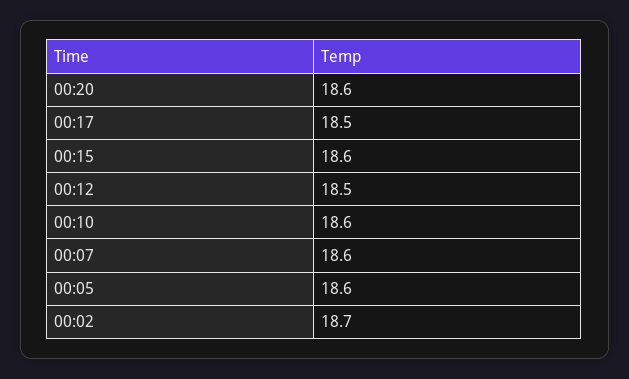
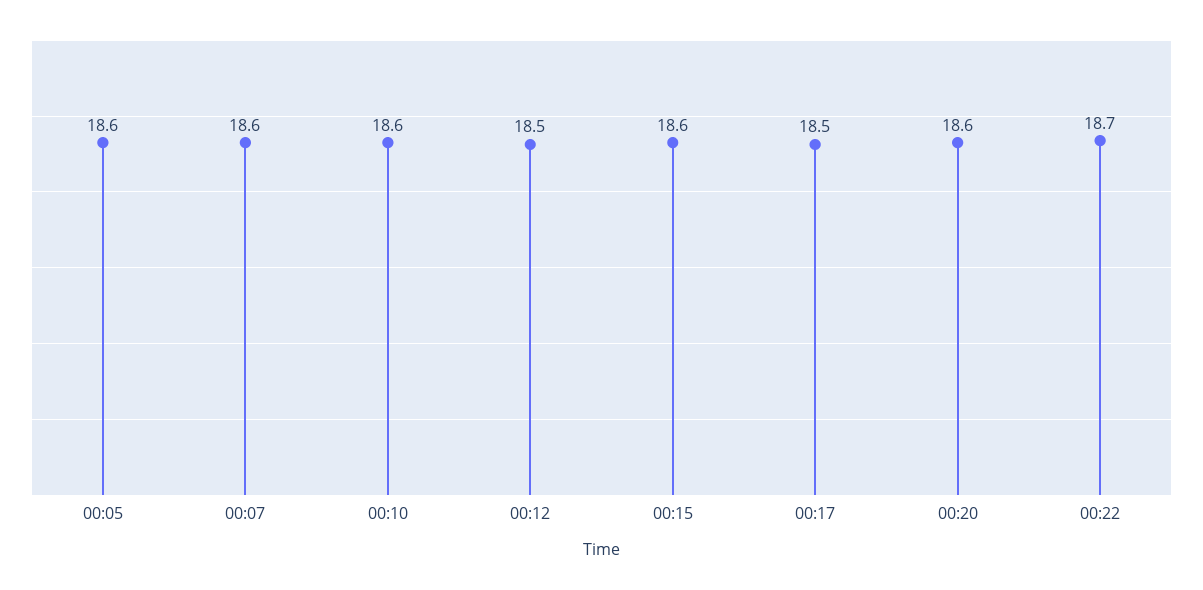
00:02: 18.7 -> none
00:22: none -> 18.7

